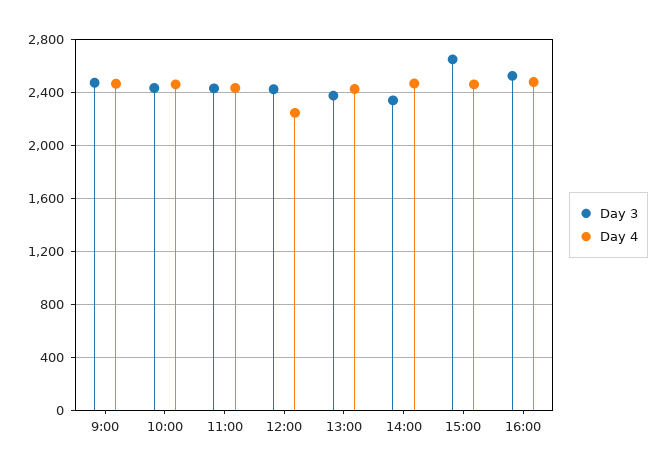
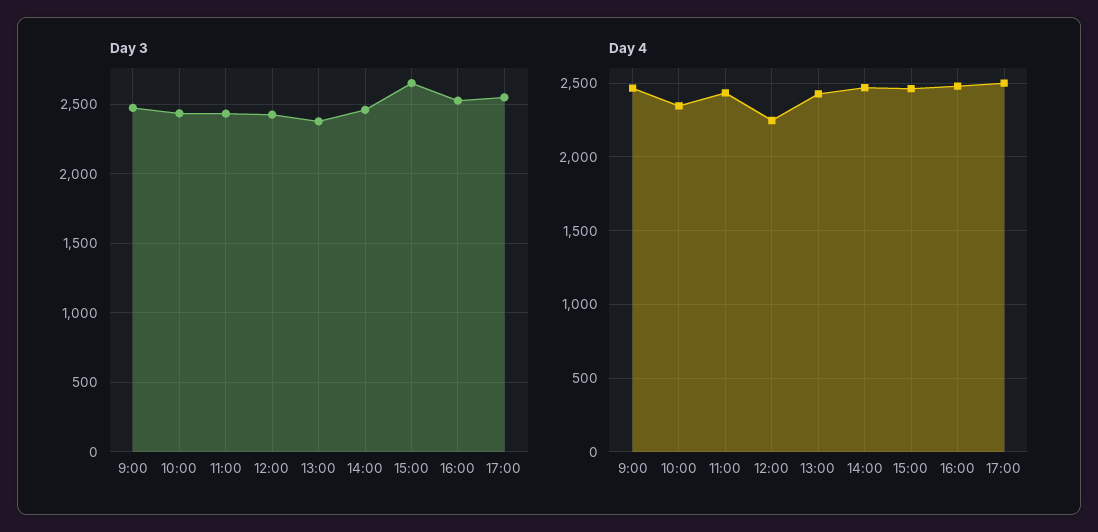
Day 4, 10:00: 2450 -> 2350
Day 3, 14:00: 2350 -> 2450
Day 3, 17:00: none -> 2550
Day 4, 17:00: none -> 2500

